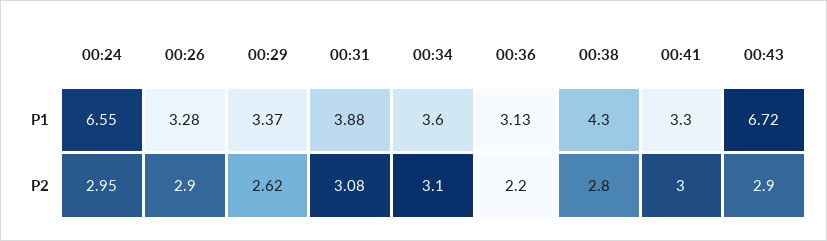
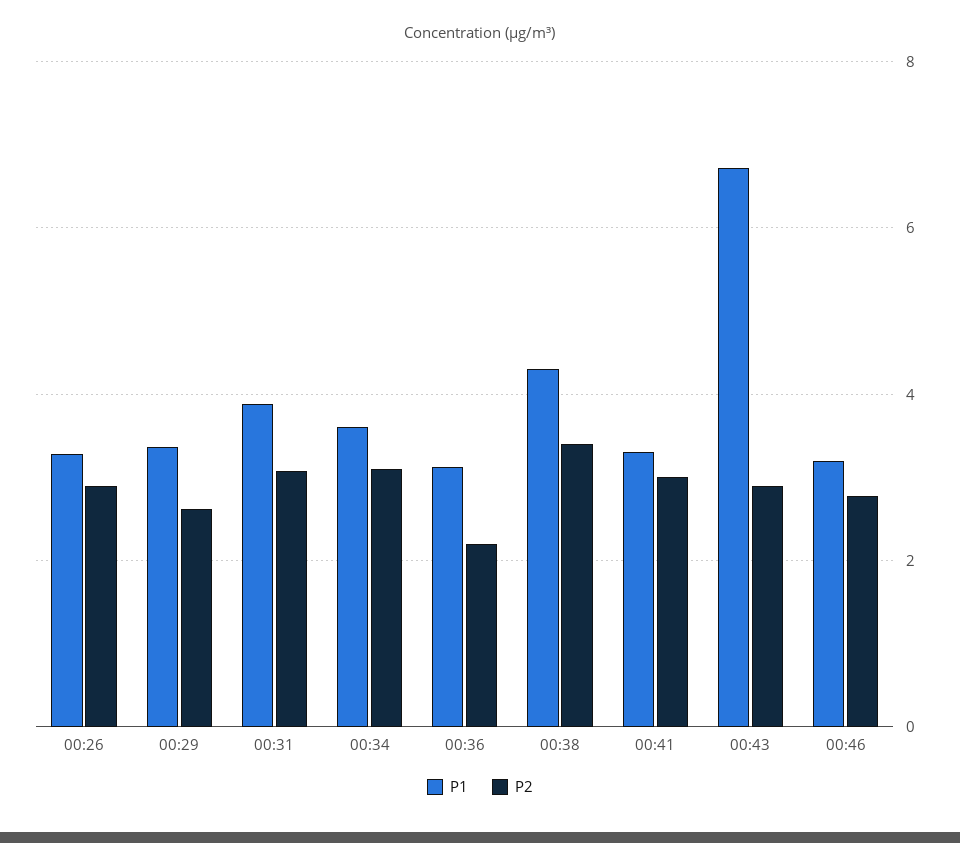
P1, 00:24: 6.55 -> none
P2, 00:24: 2.95 -> none
P2, 00:38: 2.8 -> 3.4
P1, 00:46: none -> 3.2
P2, 00:46: none -> 2.8

